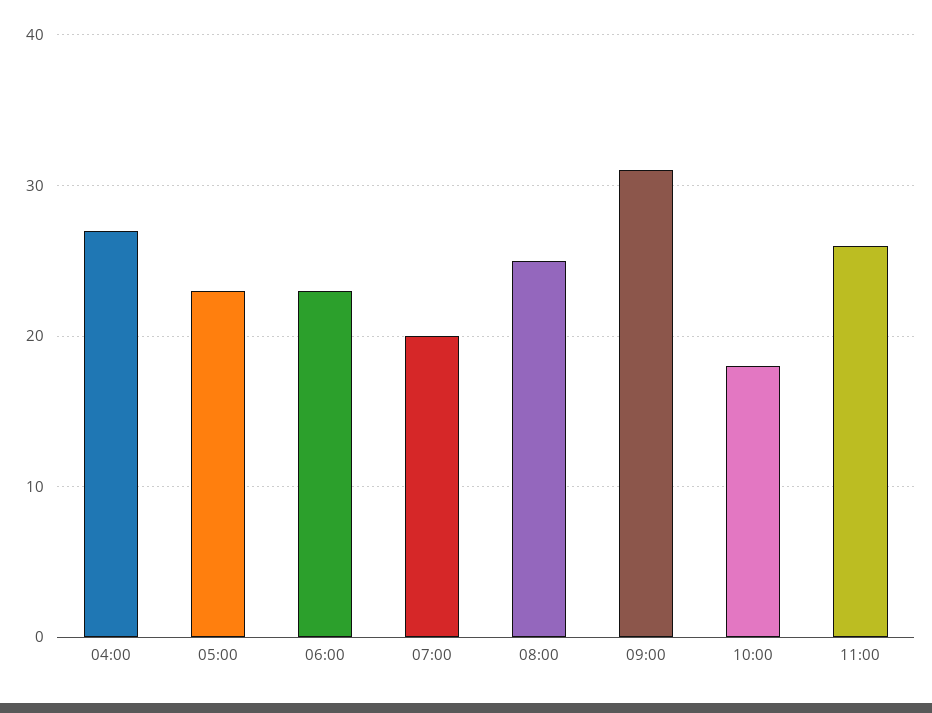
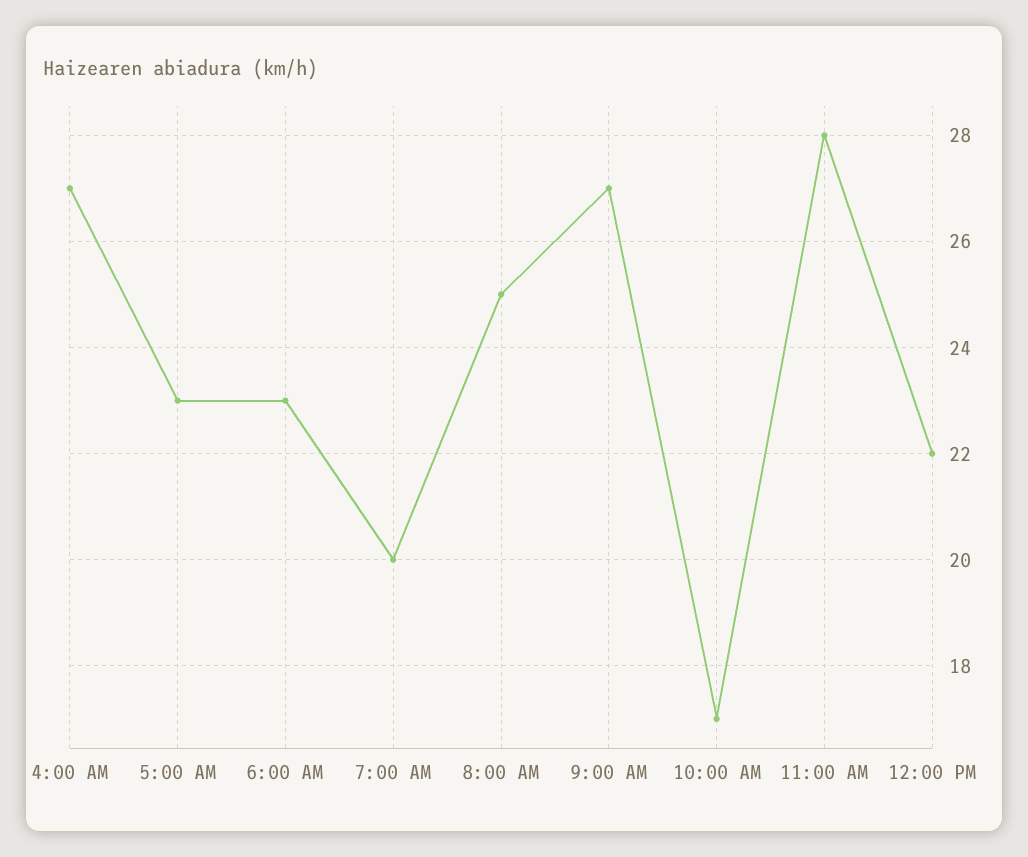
09:00: 31 -> 27
10:00: 18 -> 17
11:00: 26 -> 28
12:00 PM: none -> 22

